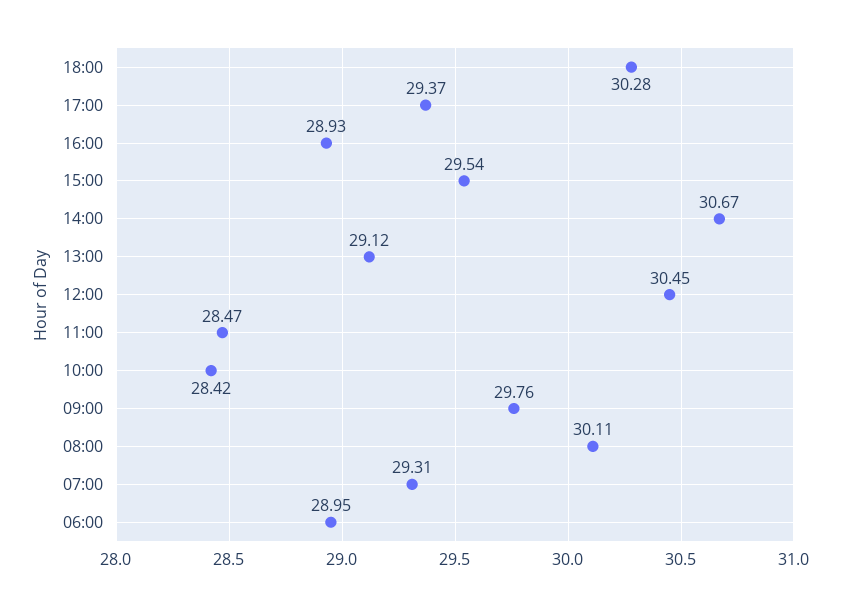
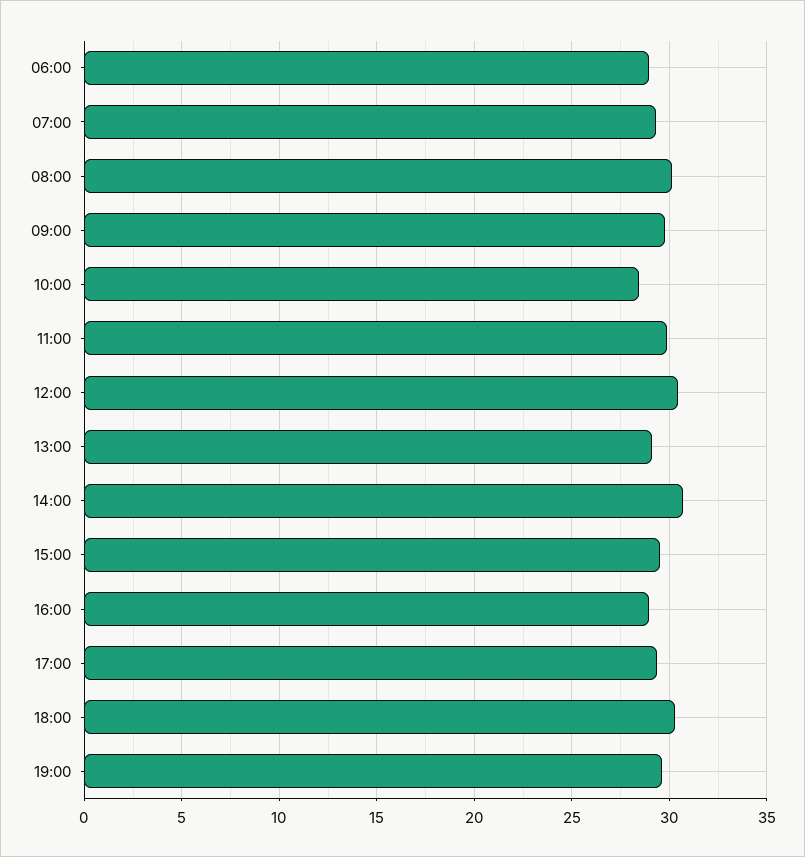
11:00: 28.47 -> 30
19:00: none -> 29.5

